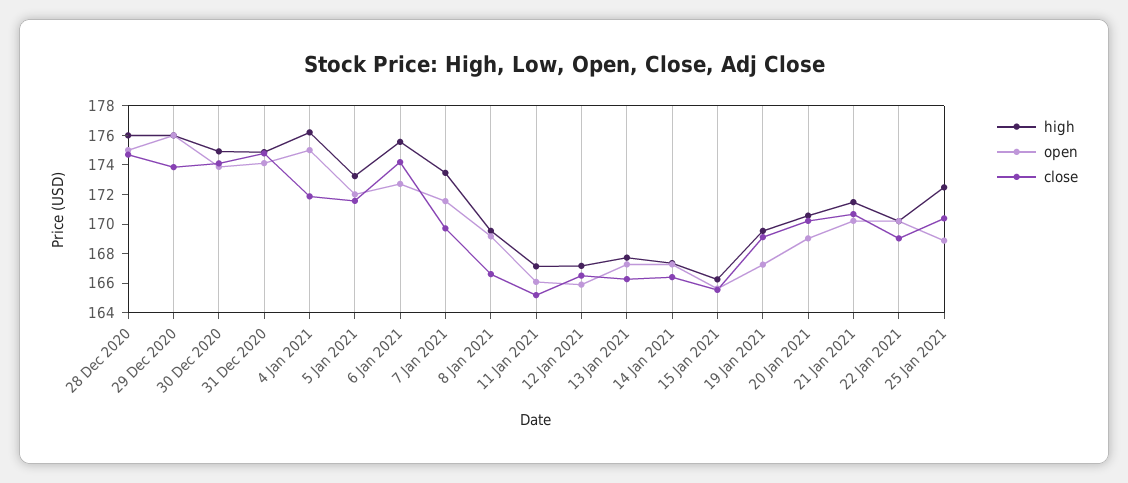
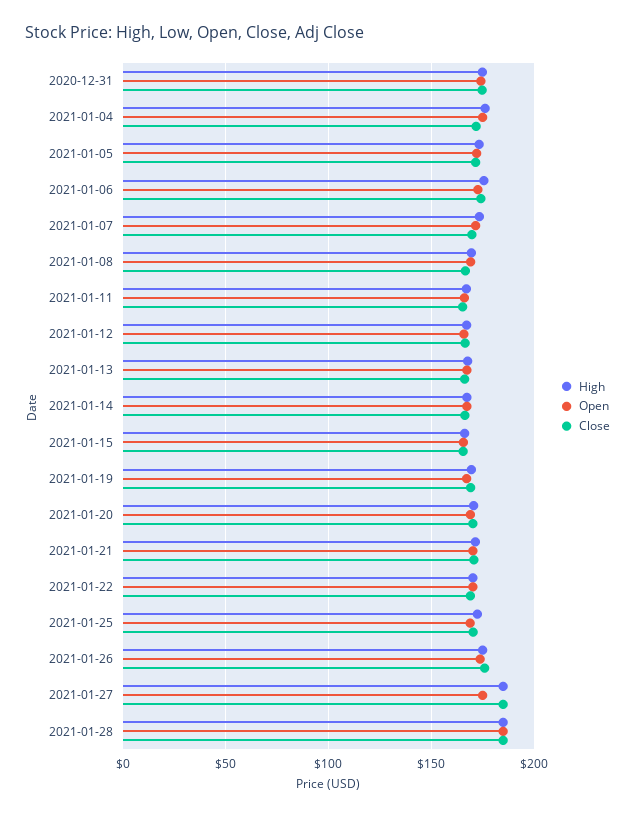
high, 28 Dec 2020: 176 -> none
open, 28 Dec 2020: 175 -> none
close, 28 Dec 2020: 175 -> none
high, 29 Dec 2020: 176 -> none
open, 29 Dec 2020: 176 -> none
close, 29 Dec 2020: 174 -> none
high, 30 Dec 2020: 175 -> none
open, 30 Dec 2020: 174 -> none
close, 30 Dec 2020: 174 -> none
high, 2021-01-26: none -> 175
open, 2021-01-26: none -> 175
close, 2021-01-26: none -> 175
high, 2021-01-27: none -> 185
open, 2021-01-27: none -> 175
close, 2021-01-27: none -> 185
high, 2021-01-28: none -> 185
open, 2021-01-28: none -> 185
close, 2021-01-28: none -> 185

